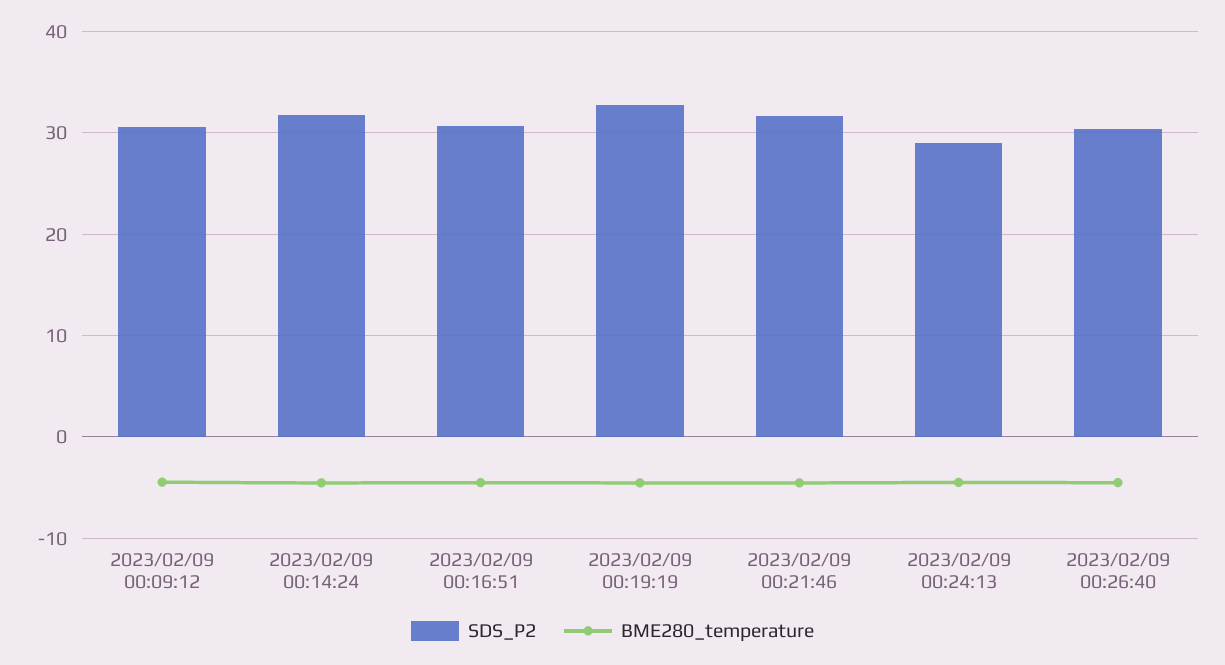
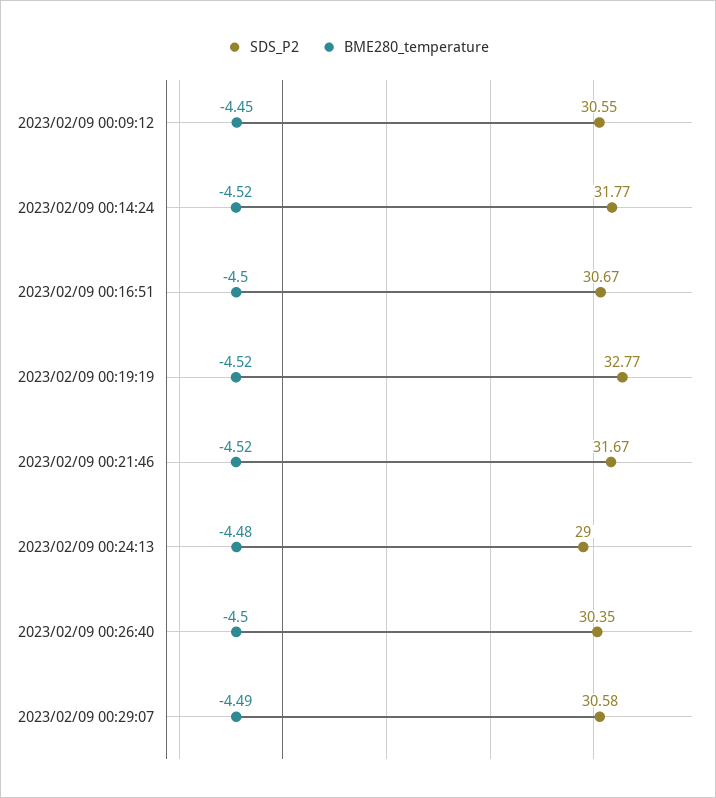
SDS_P2, 2023/02/09 00:29:07: none -> 30.58
BME280_temperature, 2023/02/09 00:29:07: none -> -4.49

